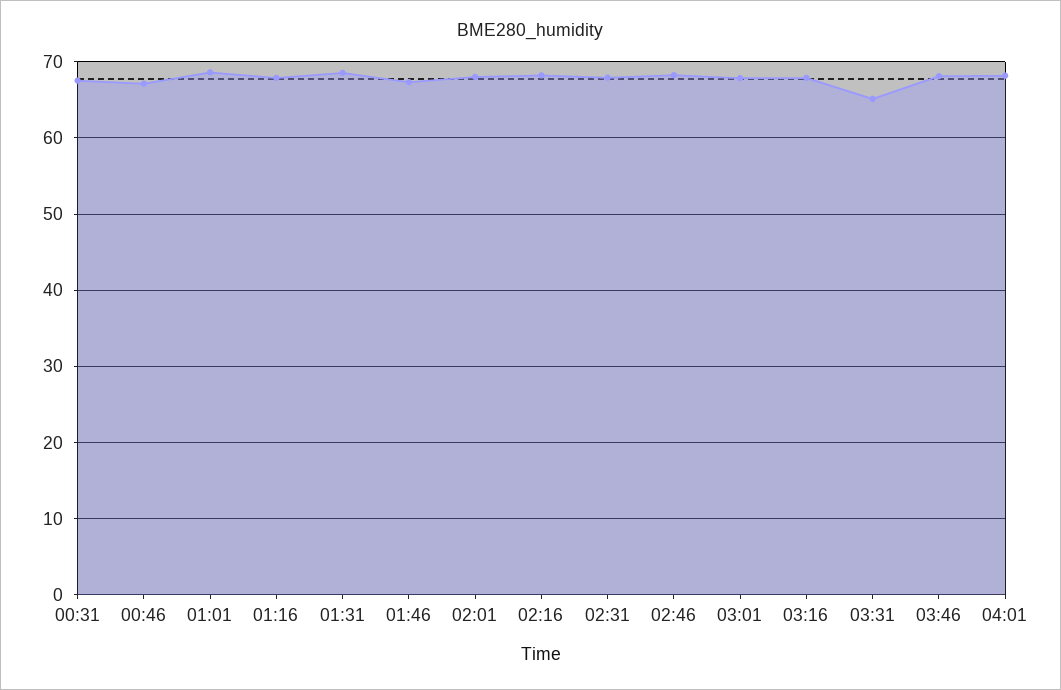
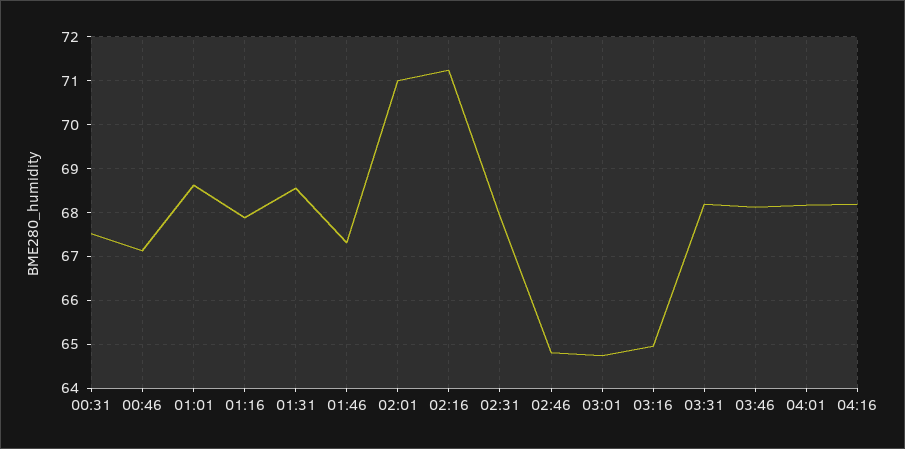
02:01: 68 -> 71
02:16: 68 -> 71.2
02:46: 68 -> 64.8
03:01: 68 -> 64.8
03:16: 68 -> 65
03:31: 65 -> 68.2
04:16: none -> 68.2

